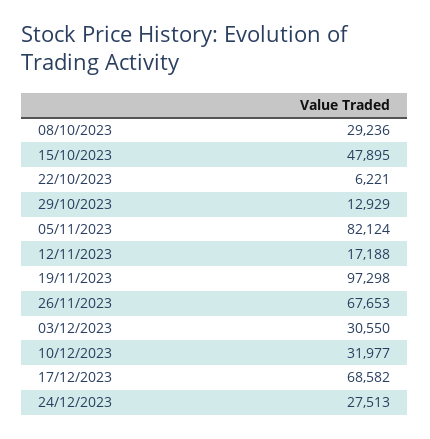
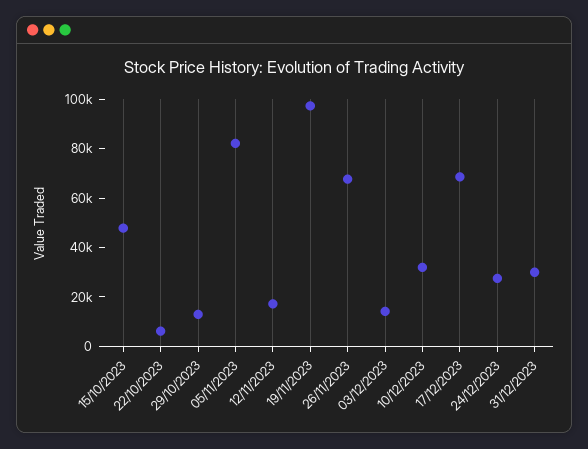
08/10/2023: 29236 -> none
03/12/2023: 30550 -> 15000
31/12/2023: none -> 30000

